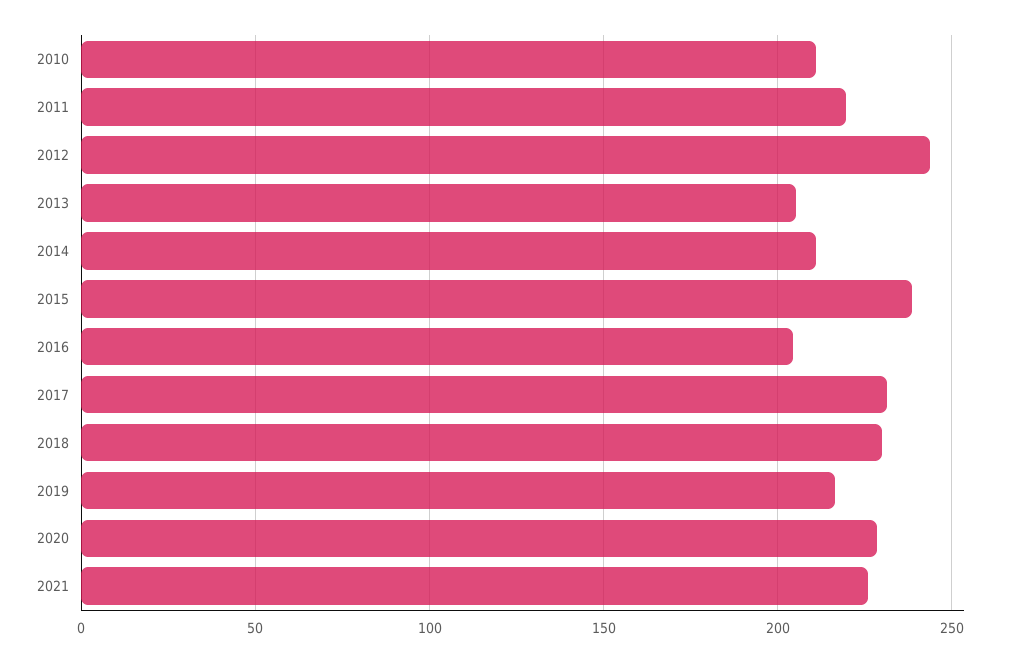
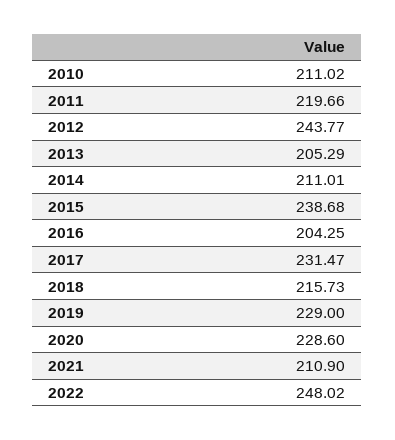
2018: 230 -> 215.73
2019: 215 -> 229
2021: 225 -> 210.9
2022: none -> 248.02

